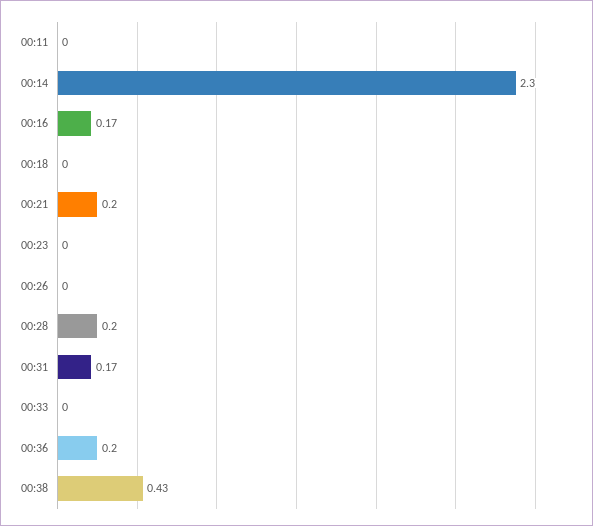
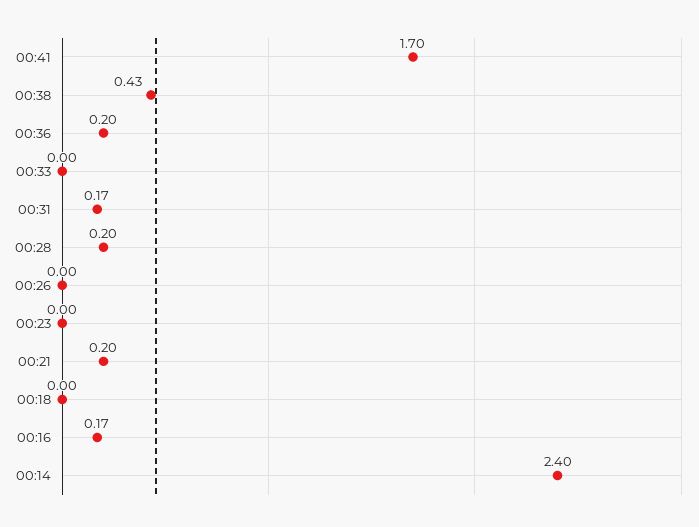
00:11: 0 -> none
00:14: 2.3 -> 2.4
00:41: none -> 1.7

